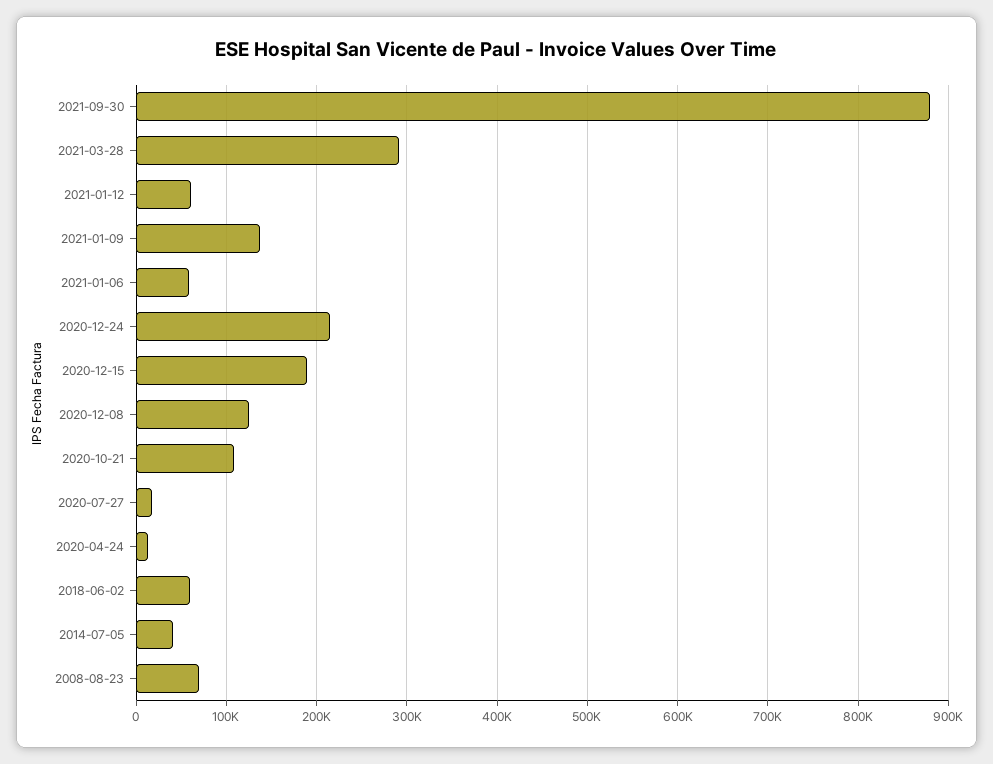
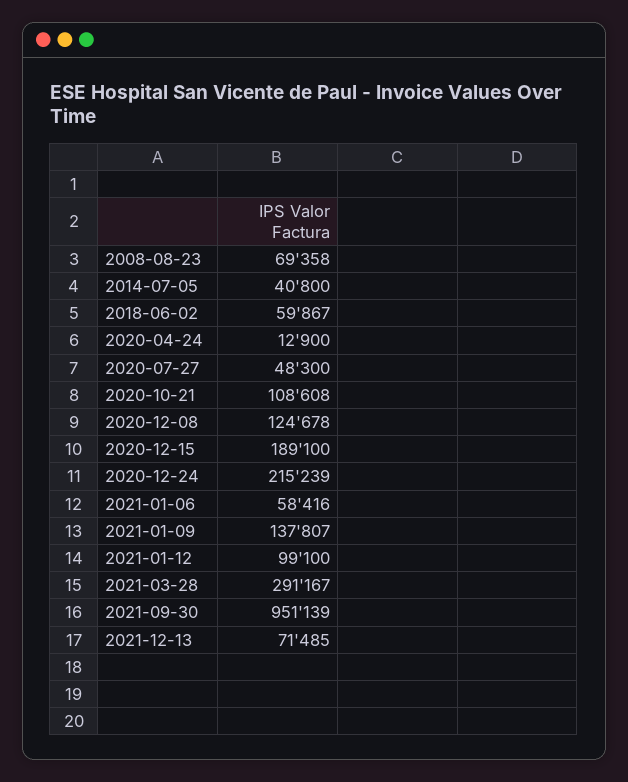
2021-09-30: 880000 -> 951139
2021-01-12: 60000 -> 99100
2020-07-27: 20000 -> 48300
2021-12-13: none -> 71485

